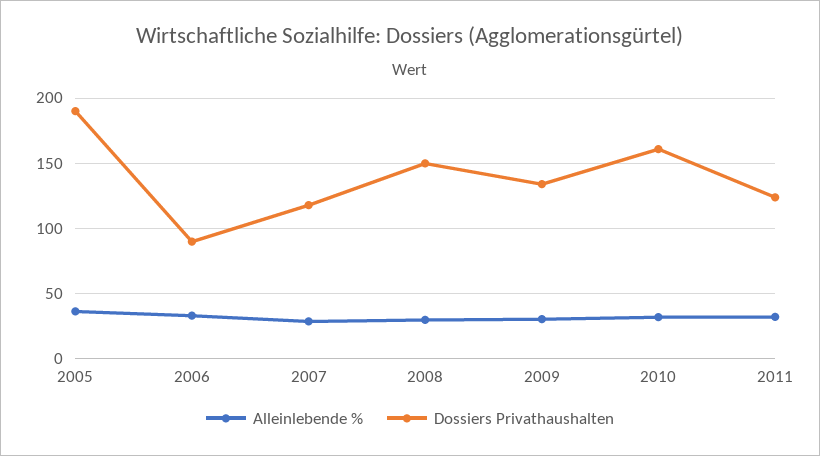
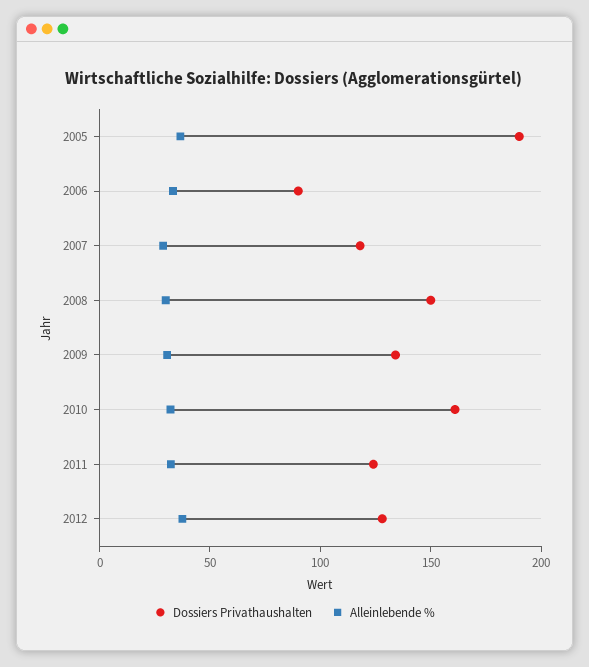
Dossiers Privathaushalten, 2012: none -> 130
Alleinlebende %, 2012: none -> 40

